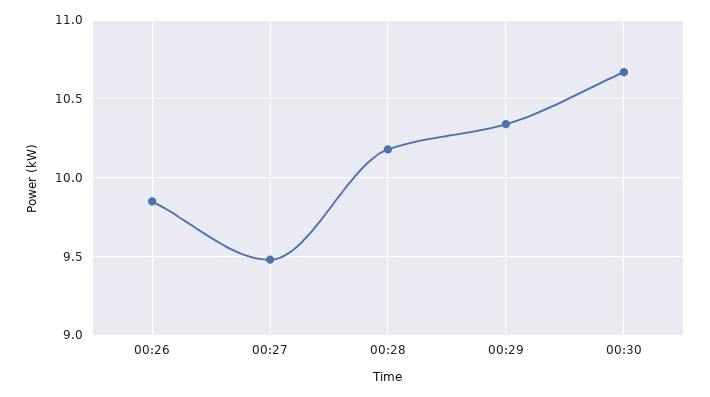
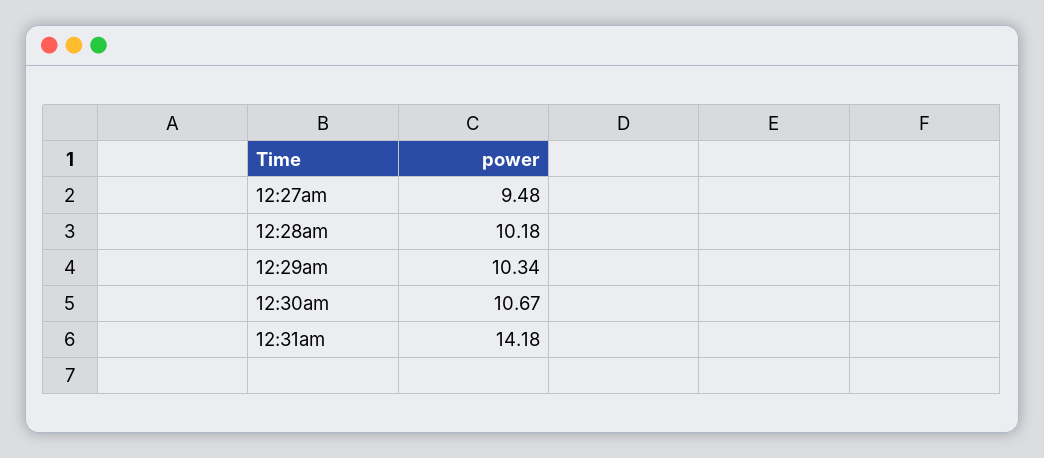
00:26: 9.85 -> none
12:31am: none -> 14.18

